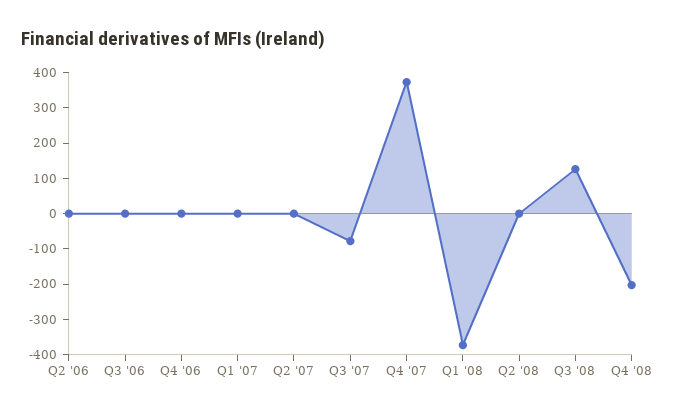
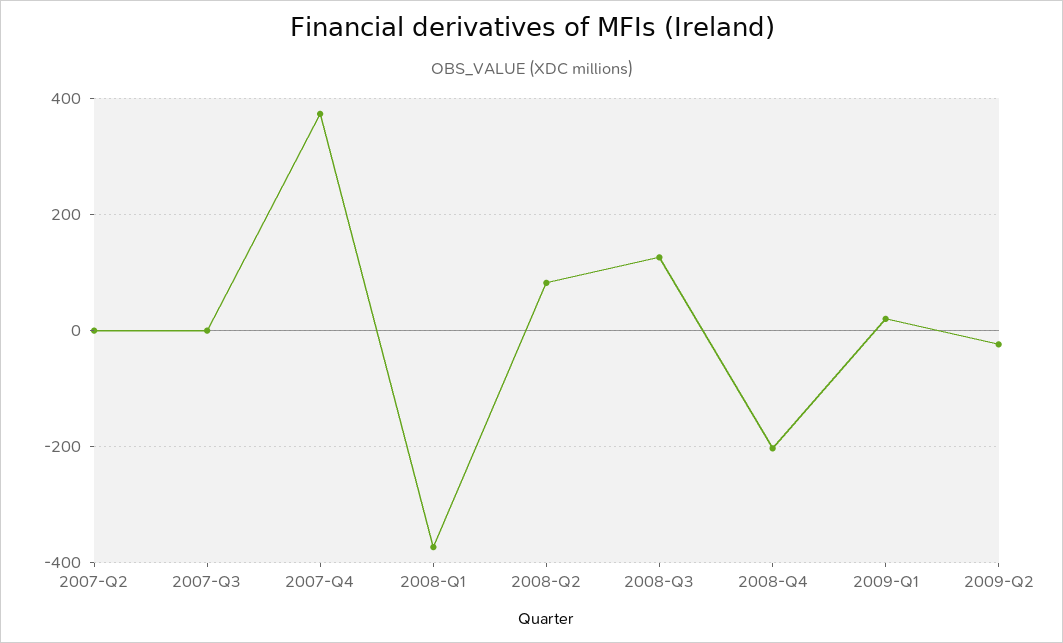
Q2 '06: 0 -> none
Q3 '06: 0 -> none
Q4 '06: 0 -> none
Q1 '07: 0 -> none
Q3 '07: -75 -> 0
Q2 '08: 0 -> 80
2009-Q1: none -> 20
2009-Q2: none -> -20

